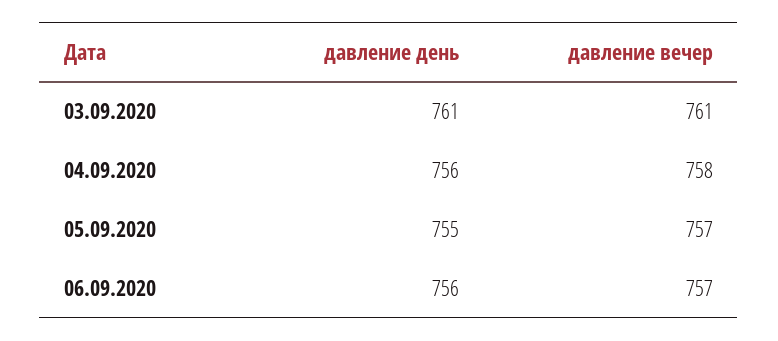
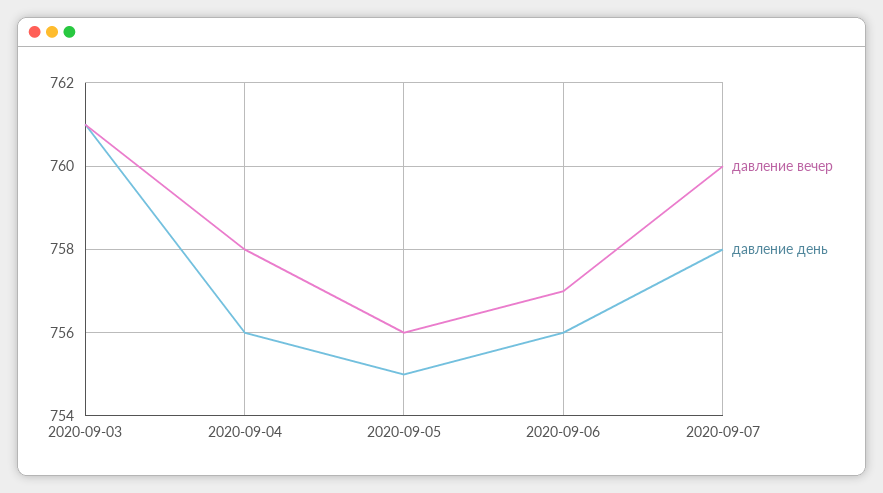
давление вечер, 05.09.2020: 757 -> 756
давление вечер, 2020-09-07: none -> 760
давление день, 2020-09-07: none -> 758

